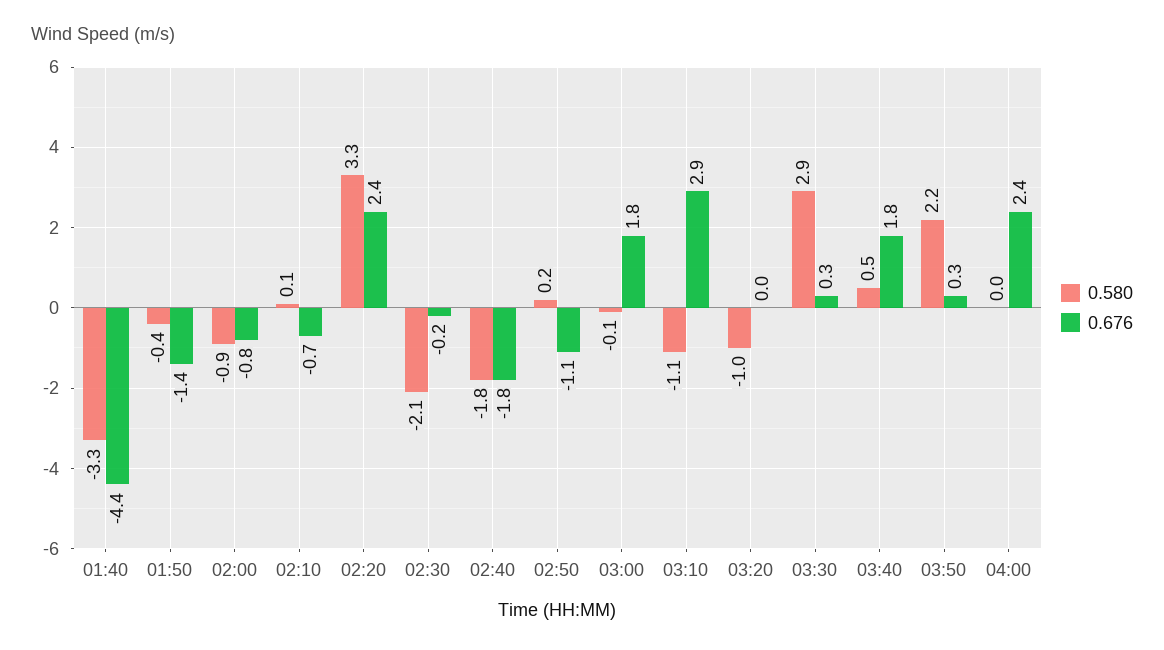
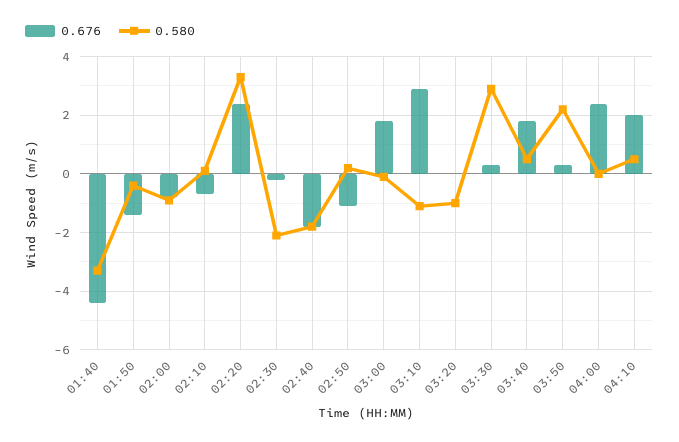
0.676, 04:10: none -> 2
0.580, 04:10: none -> 0.5

